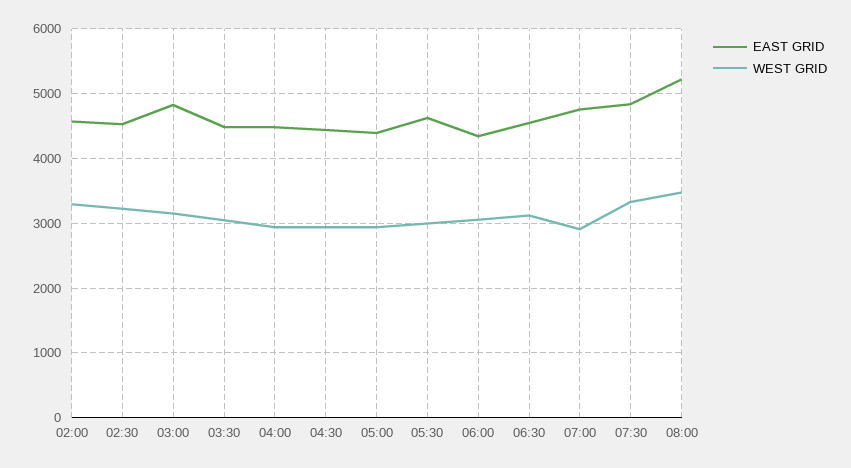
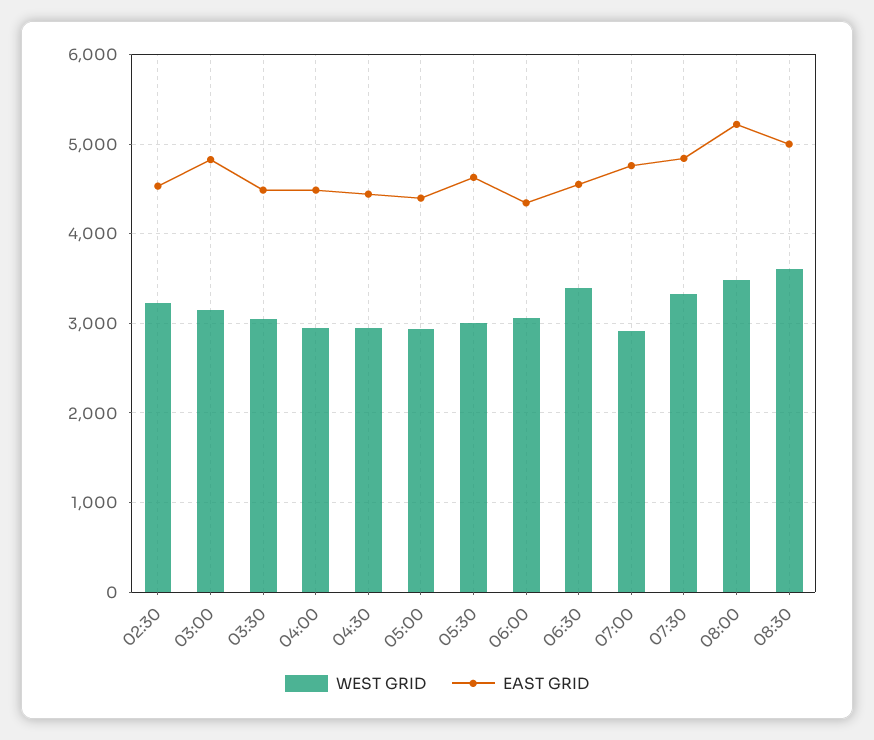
EAST GRID, 02:00: 4600 -> none
WEST GRID, 02:00: 3300 -> none
WEST GRID, 06:30: 3100 -> 3400
WEST GRID, 08:30: none -> 3600
EAST GRID, 08:30: none -> 5000

